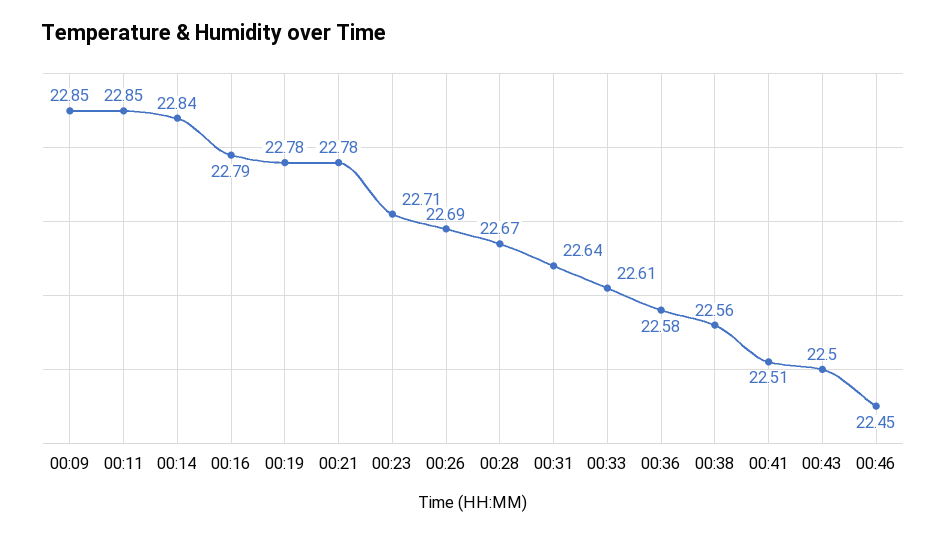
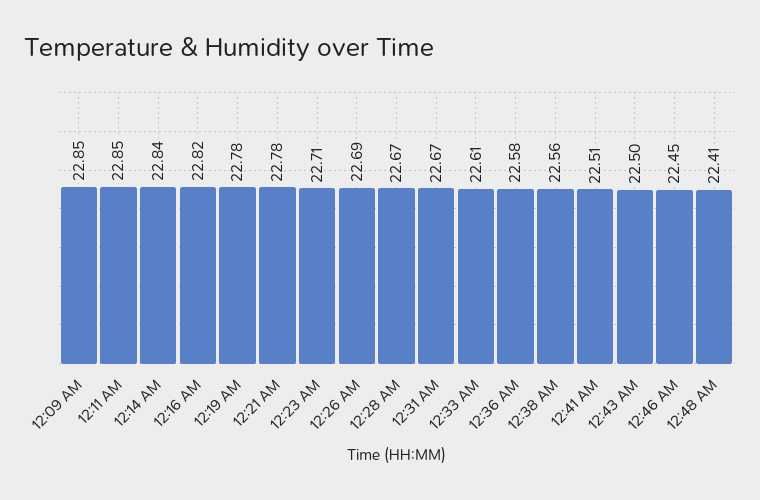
00:16: 22.79 -> 22.82
00:31: 22.64 -> 22.67
12:48 AM: none -> 22.41

